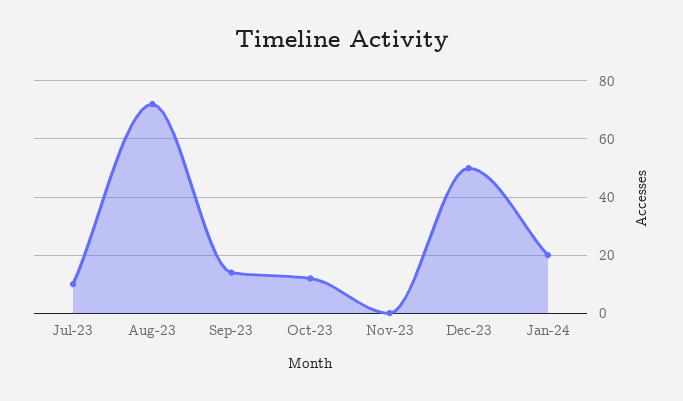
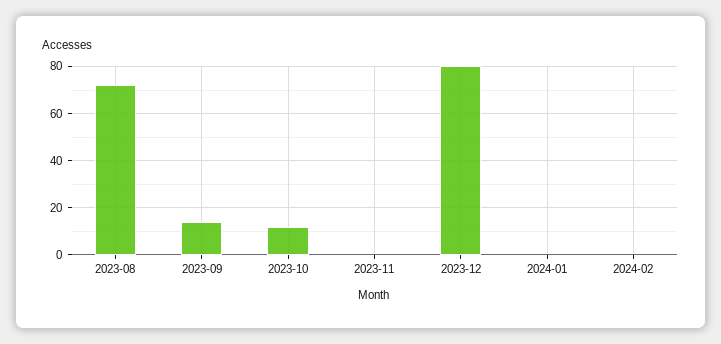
Jul-23: 10 -> none
Dec-23: 50 -> 80
Jan-24: 20 -> 0
2024-02: none -> 0

